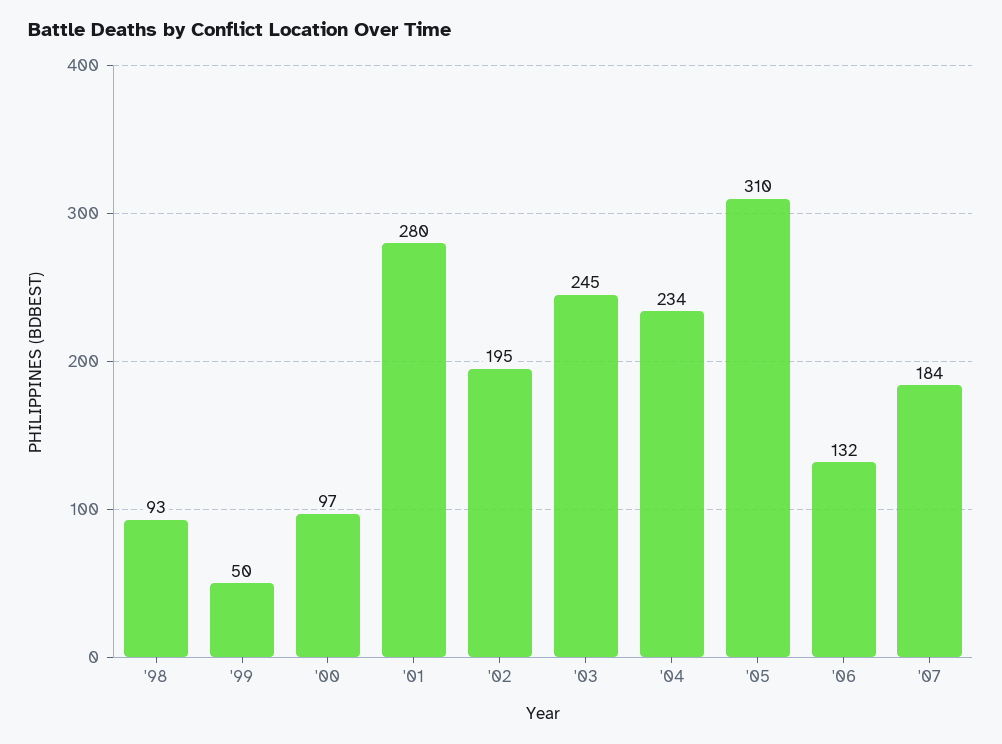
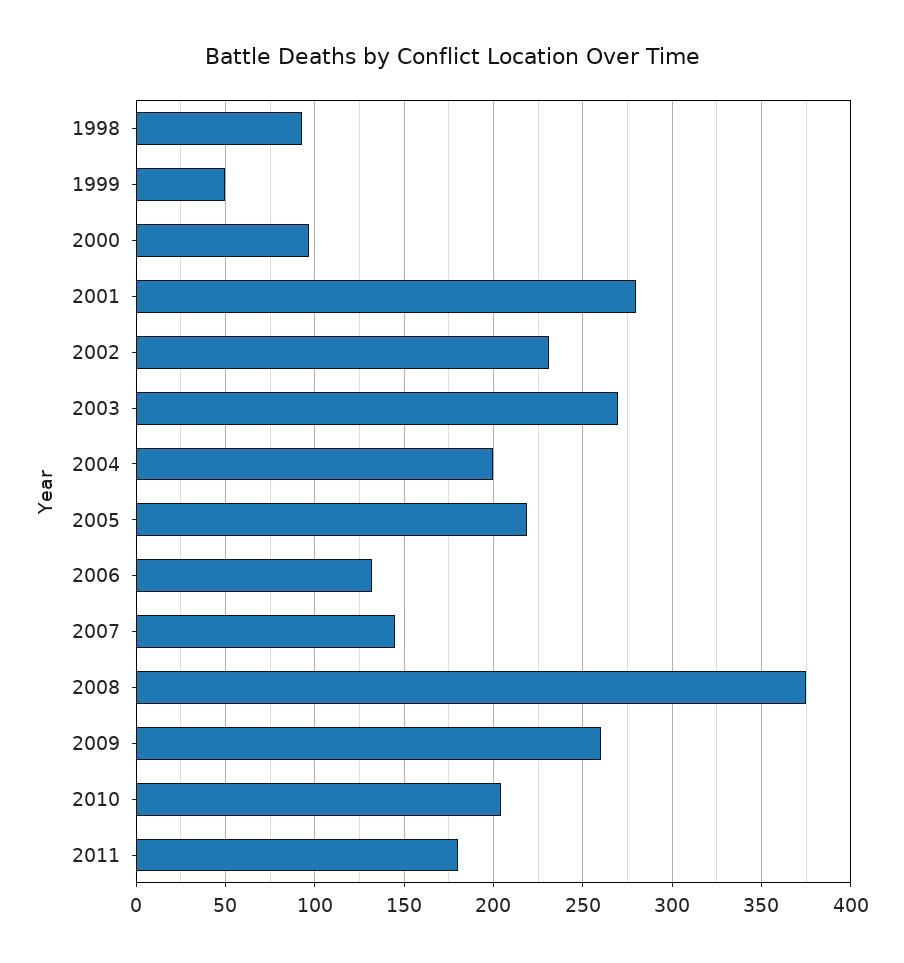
'02: 195 -> 230
'03: 245 -> 270
'04: 234 -> 200
'05: 310 -> 220
'07: 184 -> 145
2008: none -> 375
2009: none -> 260
2010: none -> 205
2011: none -> 180

